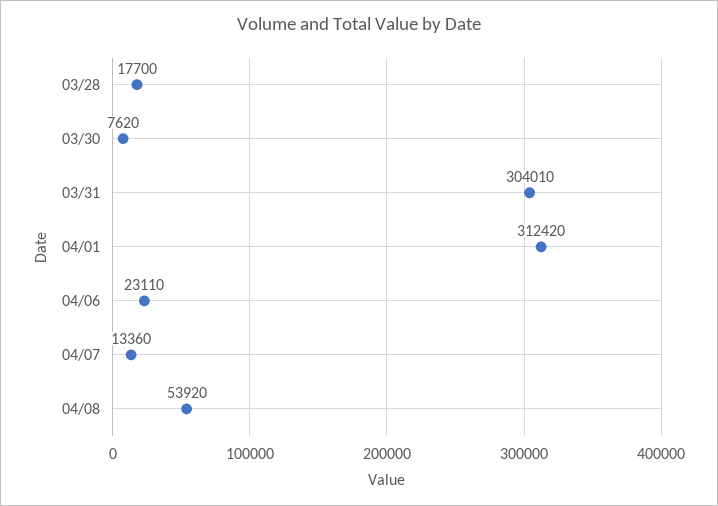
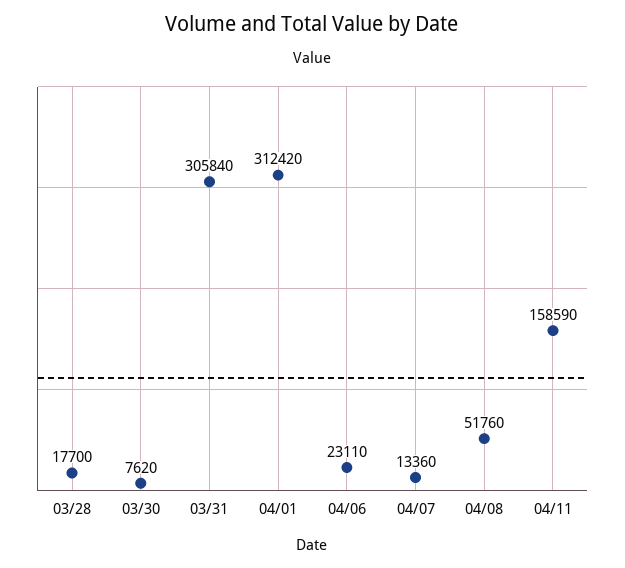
03/31: 304010 -> 305840
04/08: 53920 -> 51760
04/11: none -> 158590

